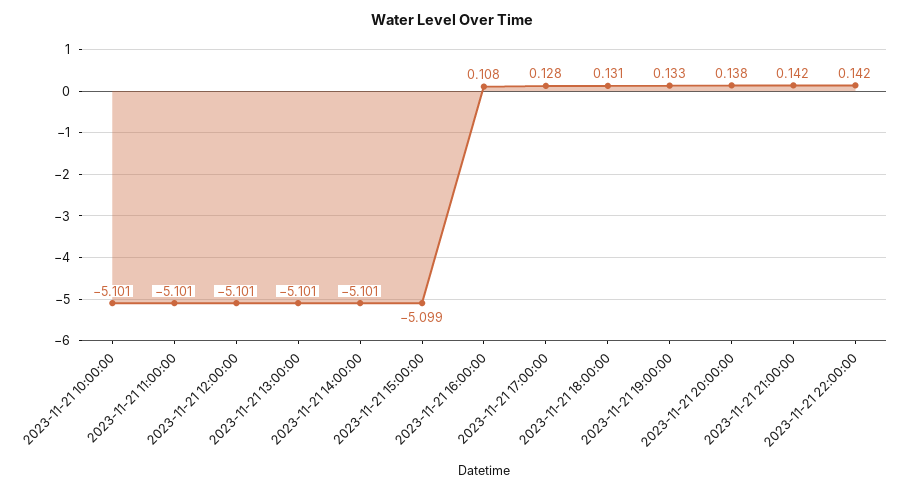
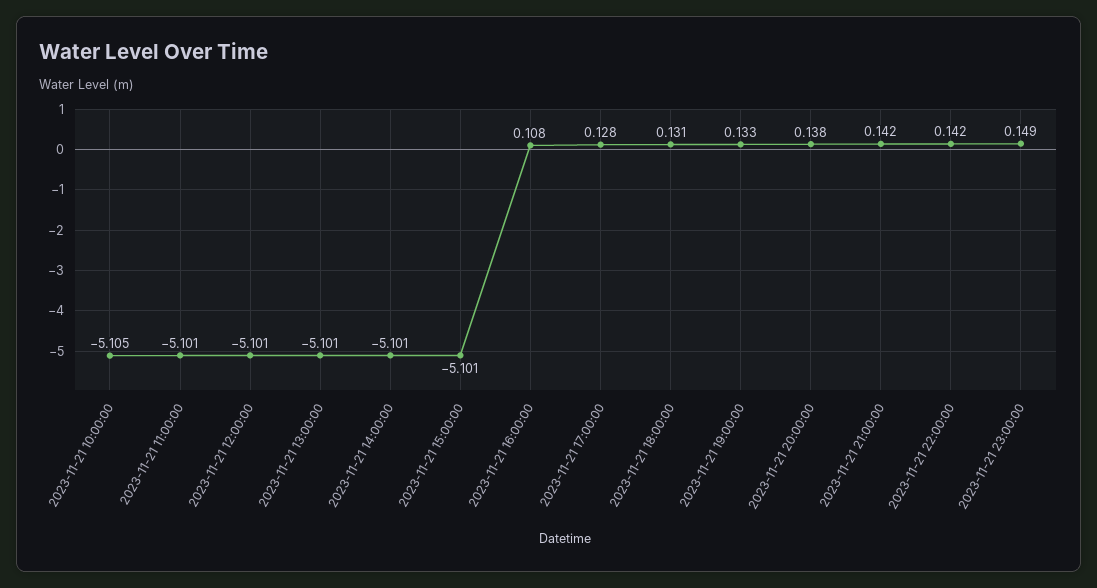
2023-11-21 10:00:00: -5.101 -> -5.105
2023-11-21 15:00:00: -5.099 -> -5.101
2023-11-21 23:00:00: none -> 0.149

